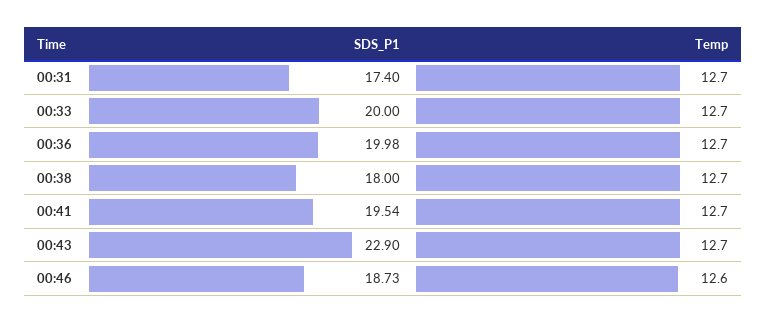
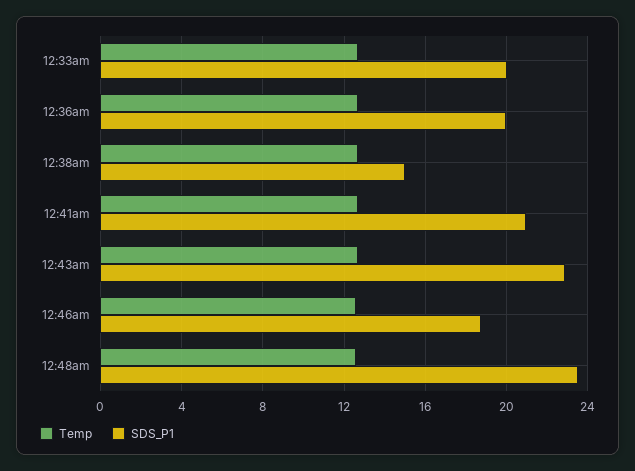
SDS_P1, 00:31: 17.4 -> none
Temp, 00:31: 12.7 -> none
SDS_P1, 00:38: 18 -> 15
SDS_P1, 00:41: 19.54 -> 21
Temp, 12:48am: none -> 12.5
SDS_P1, 12:48am: none -> 23.5

